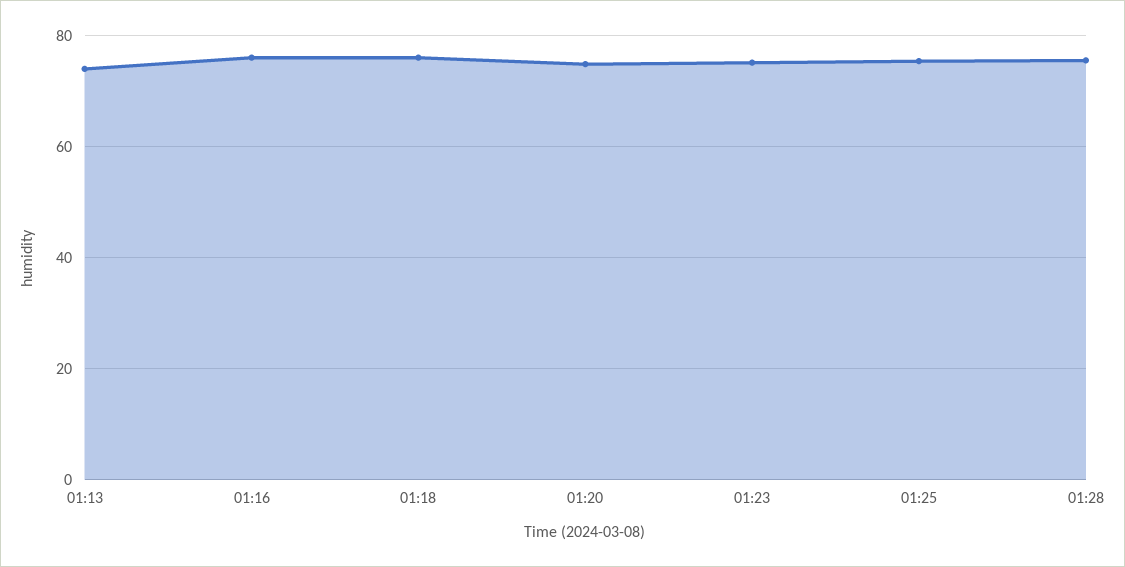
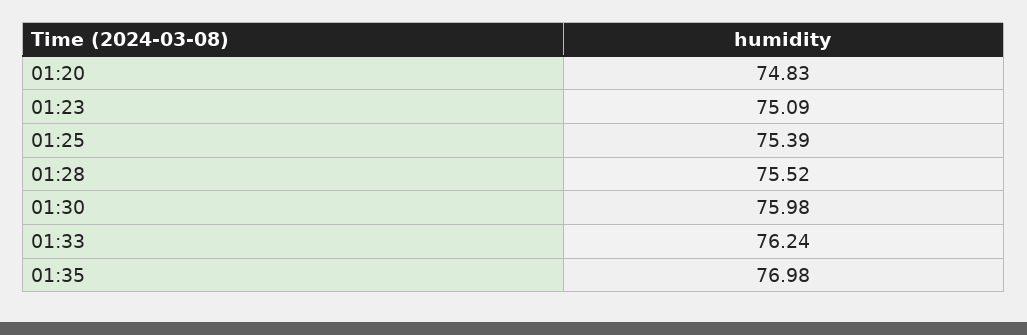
01:13: 74 -> none
01:16: 76 -> none
01:18: 76 -> none
01:30: none -> 75.98
01:33: none -> 76.24
01:35: none -> 76.98

